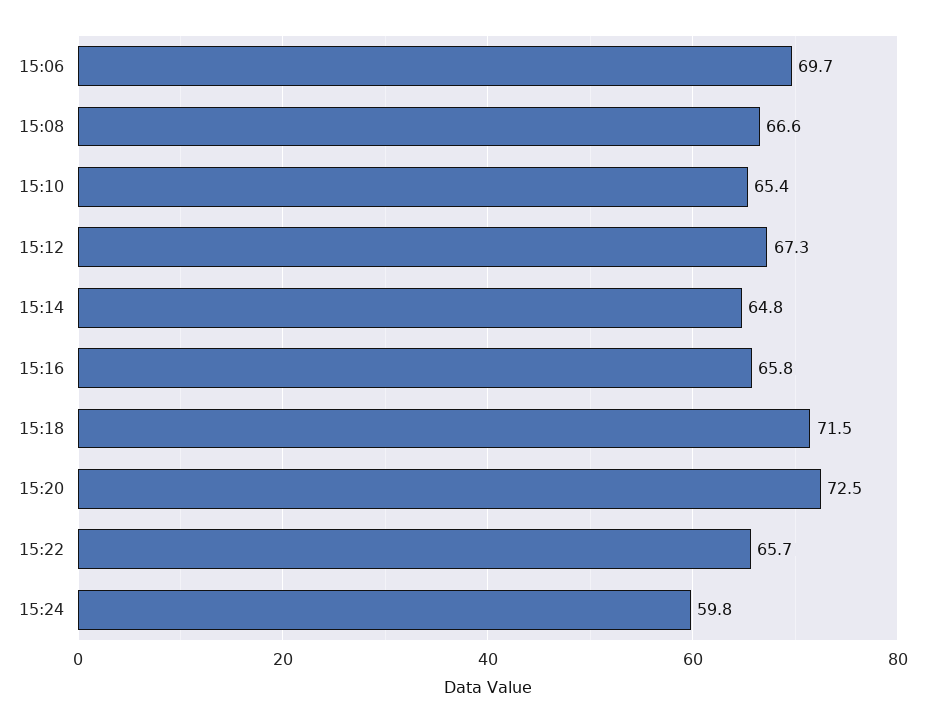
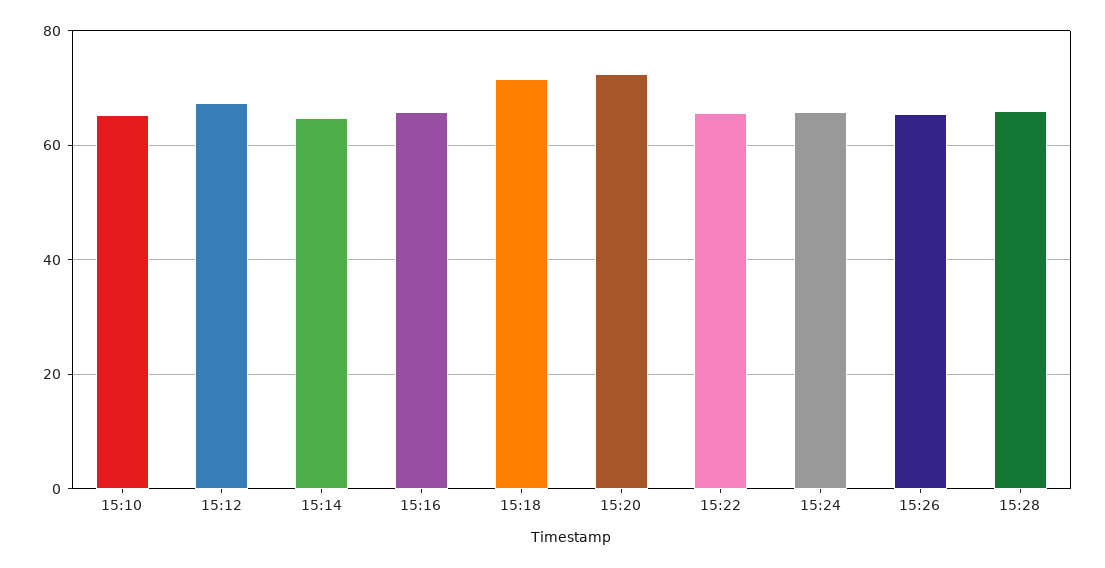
15:06: 69.7 -> none
15:08: 66.6 -> none
15:24: 59.8 -> 66
15:26: none -> 66
15:28: none -> 66

